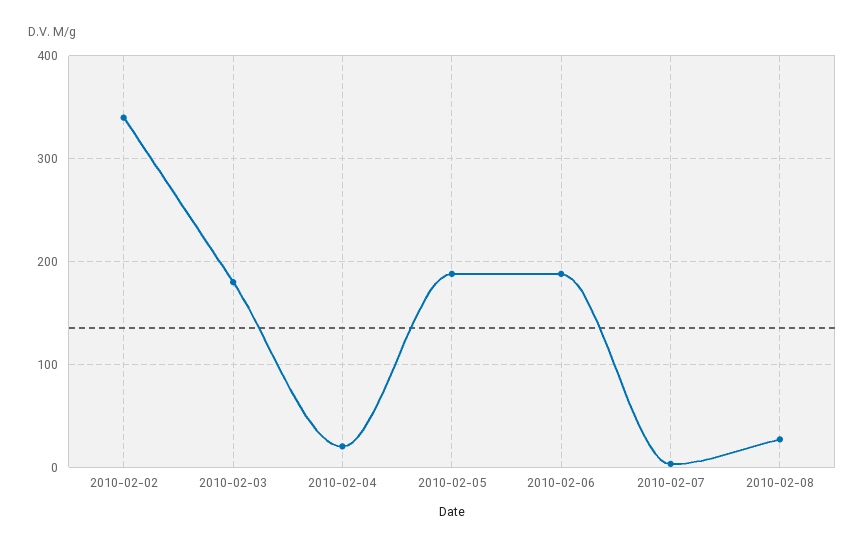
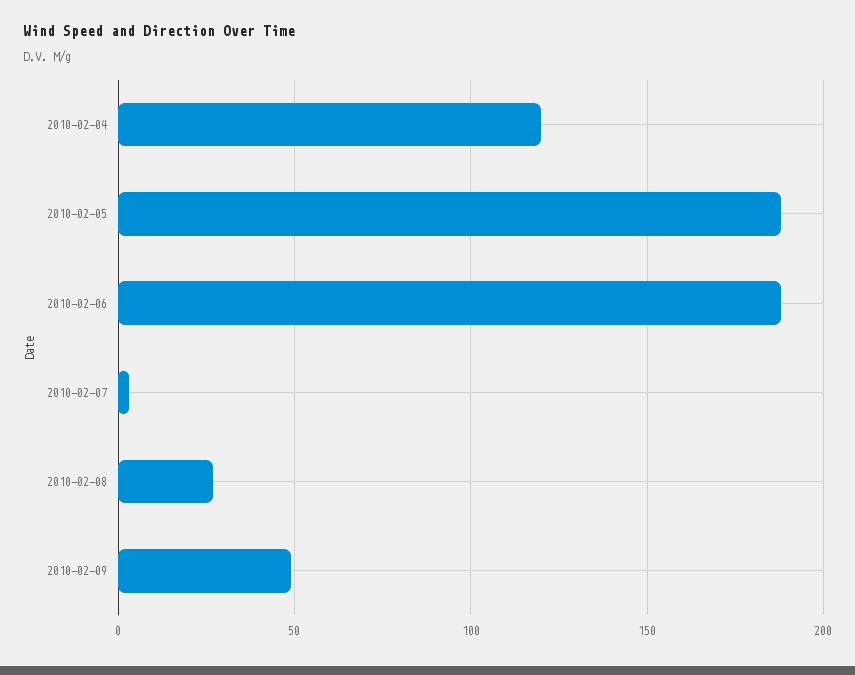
2010-02-02: 340 -> none
2010-02-03: 180 -> none
2010-02-04: 20 -> 120
2010-02-09: none -> 50

